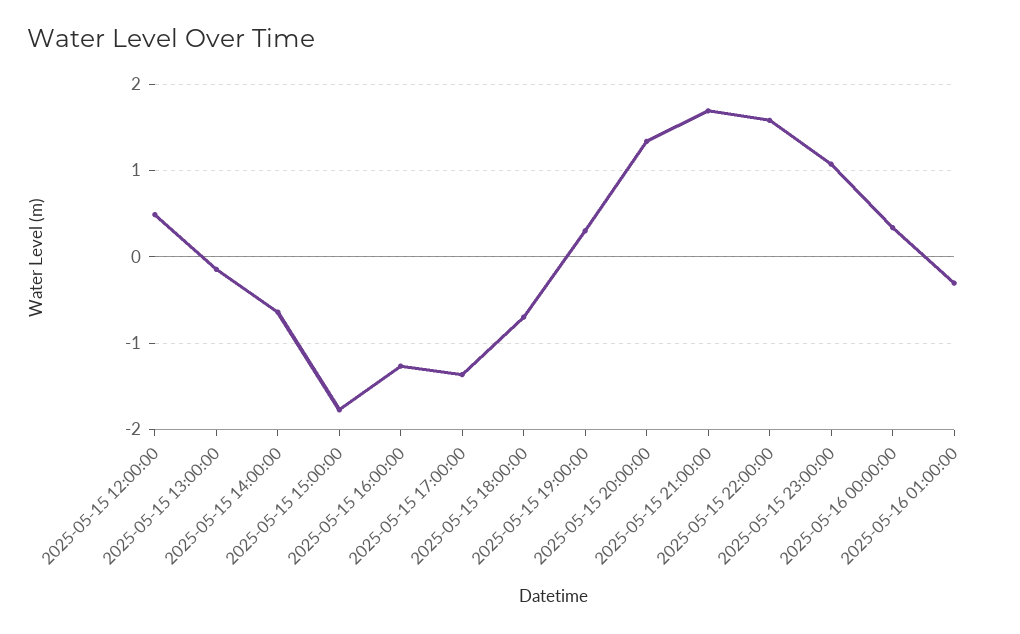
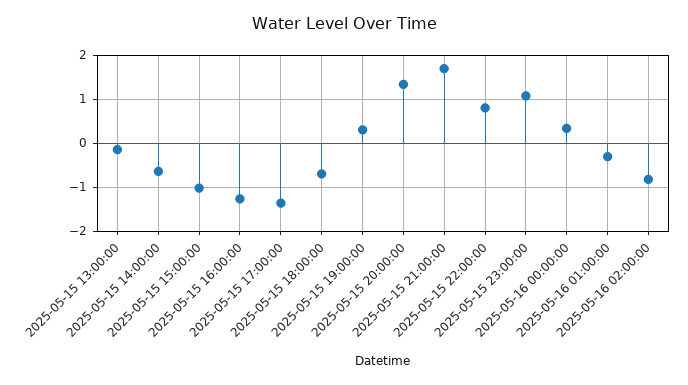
2025-05-15 12:00:00: 0.5 -> none
2025-05-15 15:00:00: -1.8 -> -1
2025-05-15 22:00:00: 1.6 -> 0.8
2025-05-16 02:00:00: none -> -0.8

